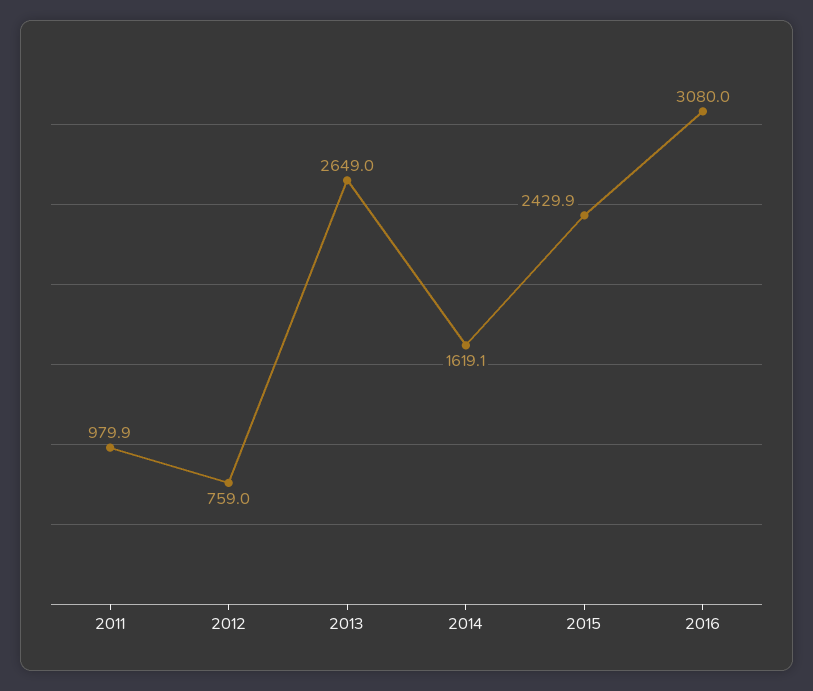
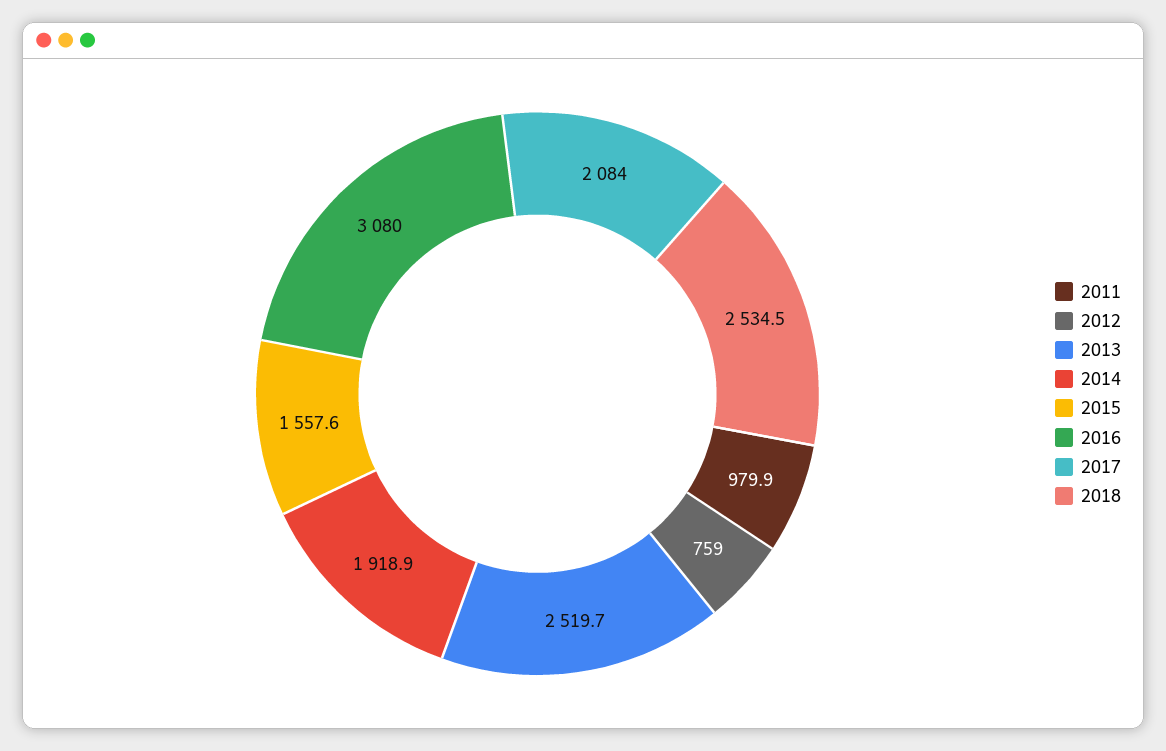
2013: 2649 -> 2519.7
2014: 1619.1 -> 1918.9
2015: 2429.9 -> 1557.6
2017: none -> 2084
2018: none -> 2534.5

